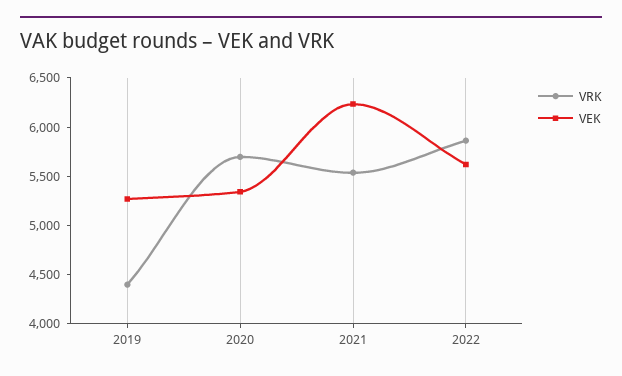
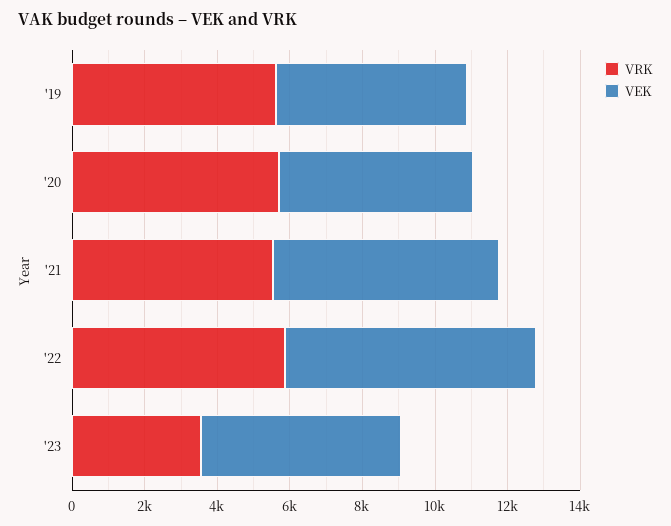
VRK, 2019: 4400 -> 5500
VEK, 2022: 5600 -> 7000
VRK, '23: none -> 3500
VEK, '23: none -> 5500

